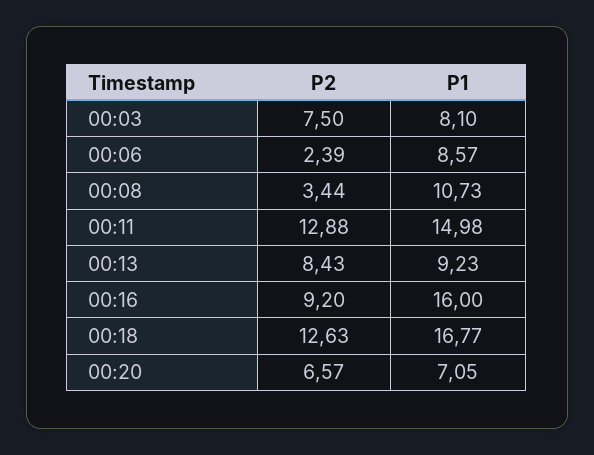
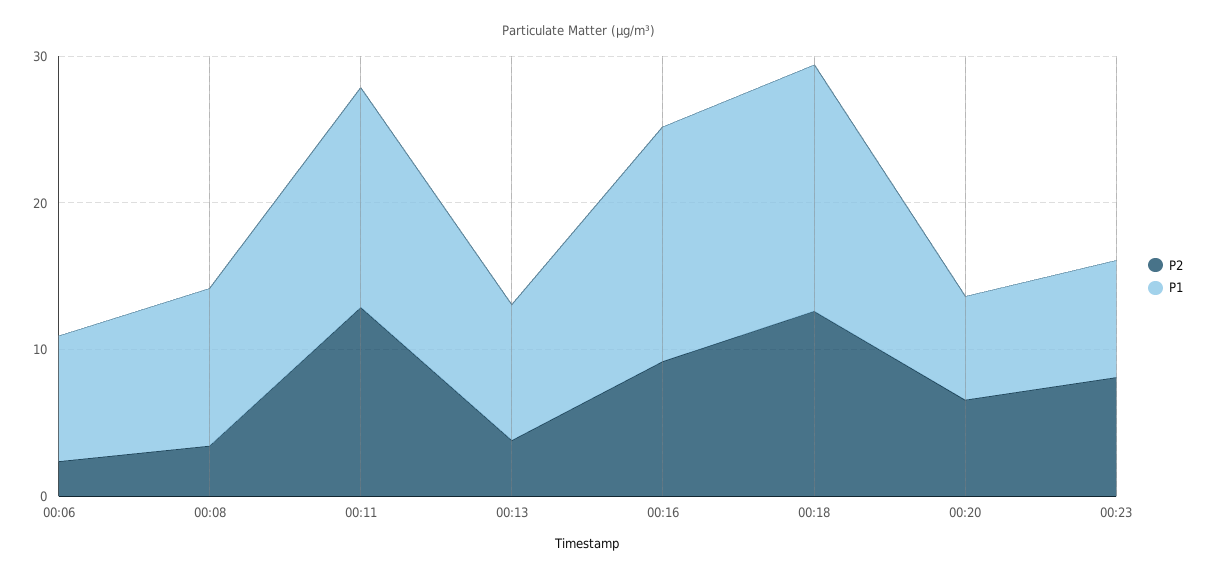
P2, 00:03: 7.5 -> none
P1, 00:03: 8.1 -> none
P2, 00:13: 8.43 -> 4
P2, 00:23: none -> 8
P1, 00:23: none -> 8

